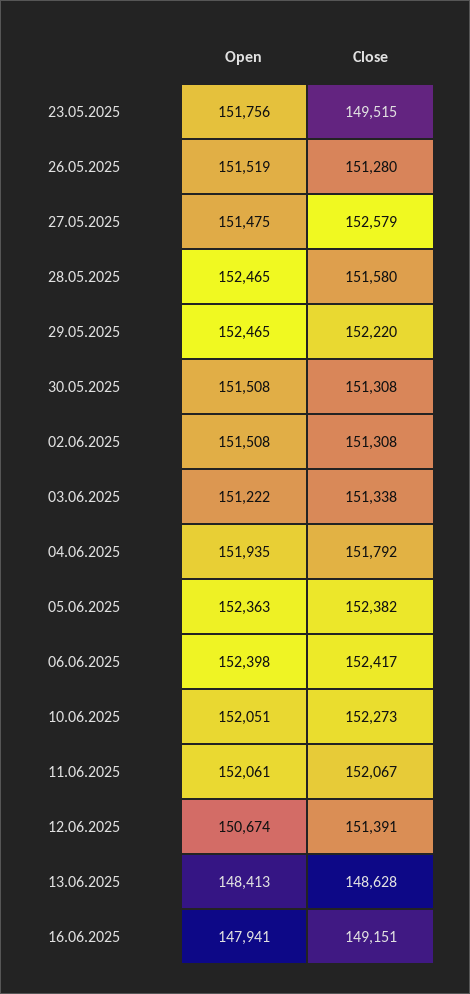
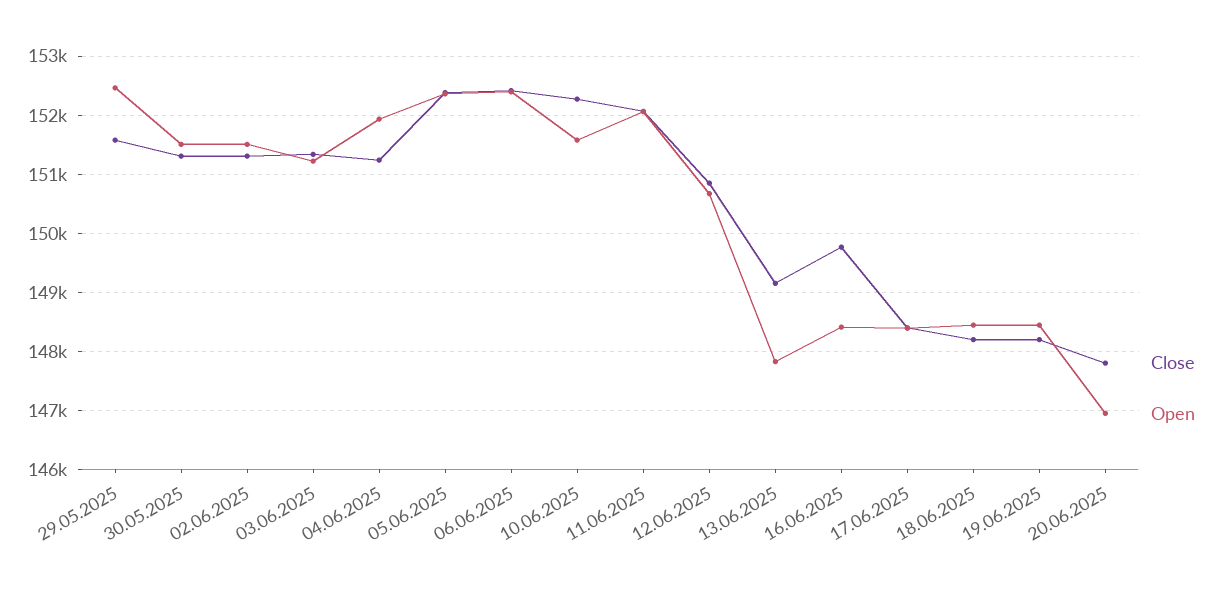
Open, 23.05.2025: 151756 -> none
Close, 23.05.2025: 149515 -> none
Open, 26.05.2025: 151519 -> none
Close, 26.05.2025: 151280 -> none
Open, 27.05.2025: 151475 -> none
Close, 27.05.2025: 152579 -> none
Open, 28.05.2025: 152465 -> none
Close, 28.05.2025: 151580 -> none
Close, 29.05.2025: 152220 -> 151600
Close, 04.06.2025: 151792 -> 151200
Open, 10.06.2025: 152051 -> 151600
Close, 12.06.2025: 151391 -> 150800
Open, 13.06.2025: 148413 -> 147800
Close, 13.06.2025: 148628 -> 149200
Open, 16.06.2025: 147941 -> 148400
Close, 16.06.2025: 149151 -> 149800
Close, 17.06.2025: none -> 148400
Open, 17.06.2025: none -> 148400
Close, 18.06.2025: none -> 148200
Open, 18.06.2025: none -> 148400
Close, 19.06.2025: none -> 148200
Open, 19.06.2025: none -> 148400
Close, 20.06.2025: none -> 147800
Open, 20.06.2025: none -> 147000

